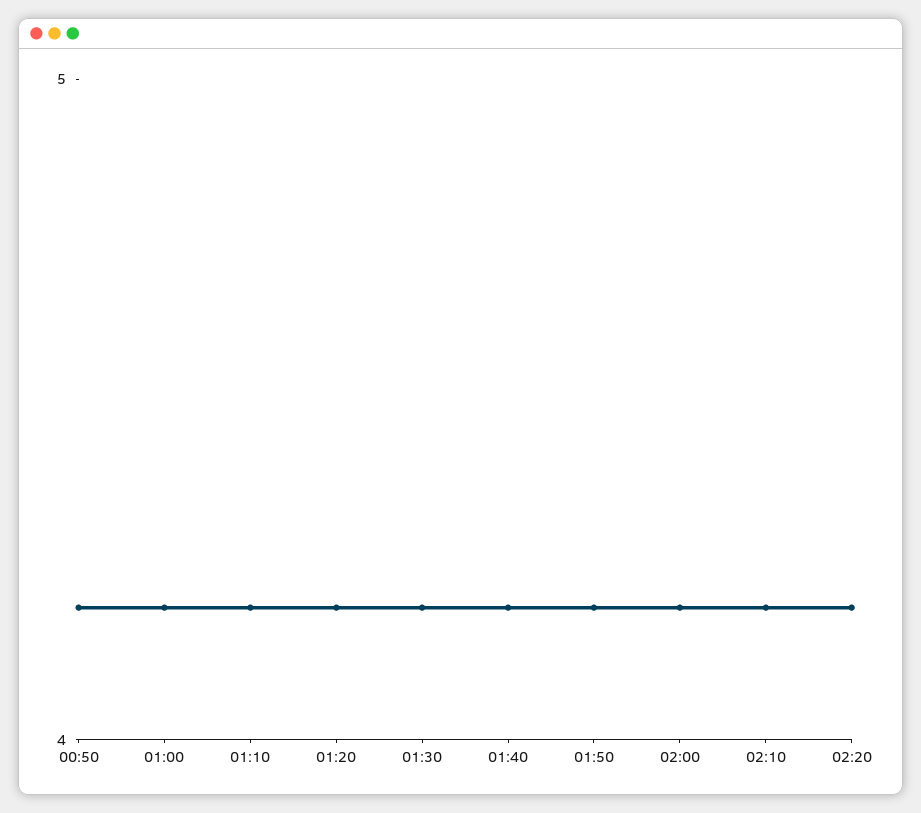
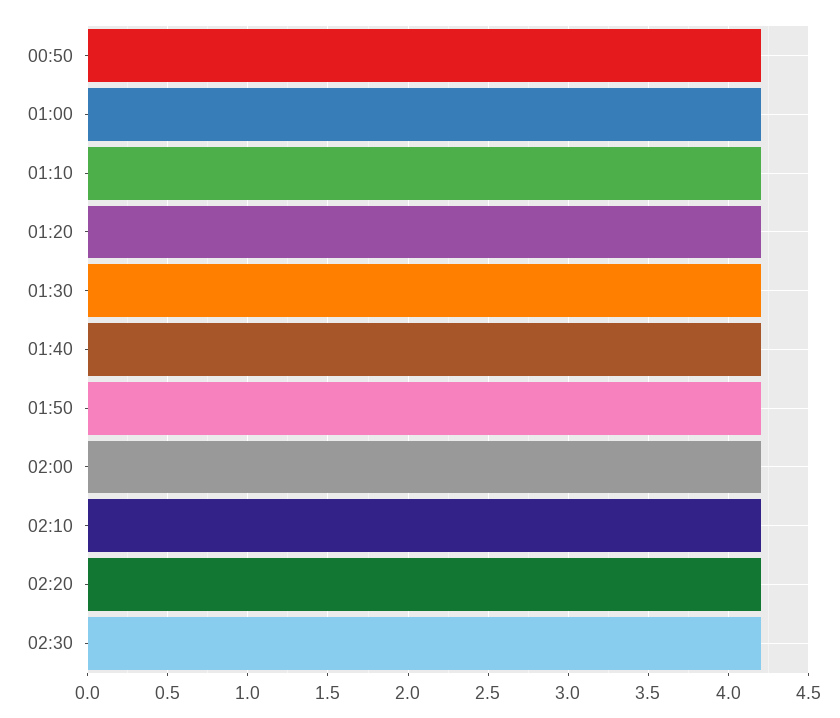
02:30: none -> 4.2

